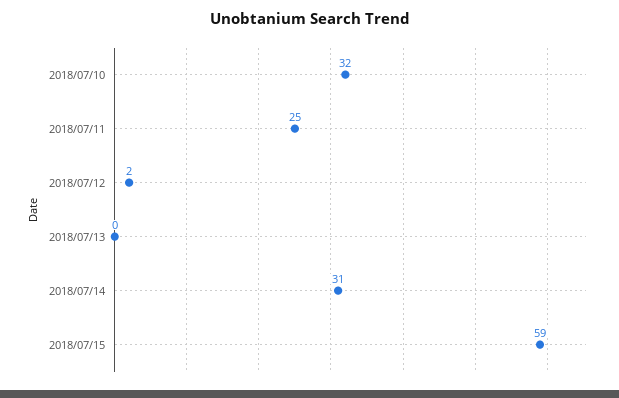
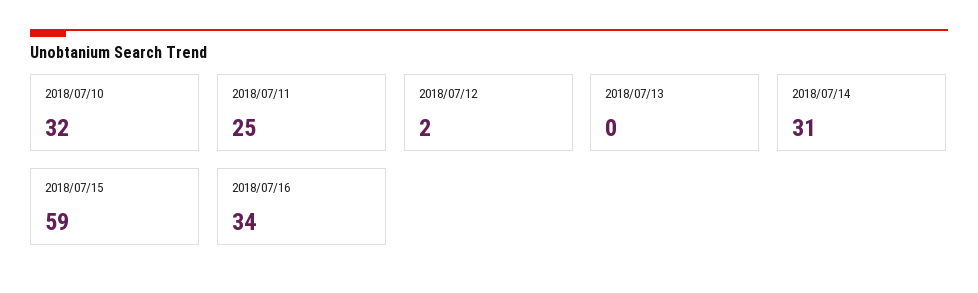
2018/07/16: none -> 34

